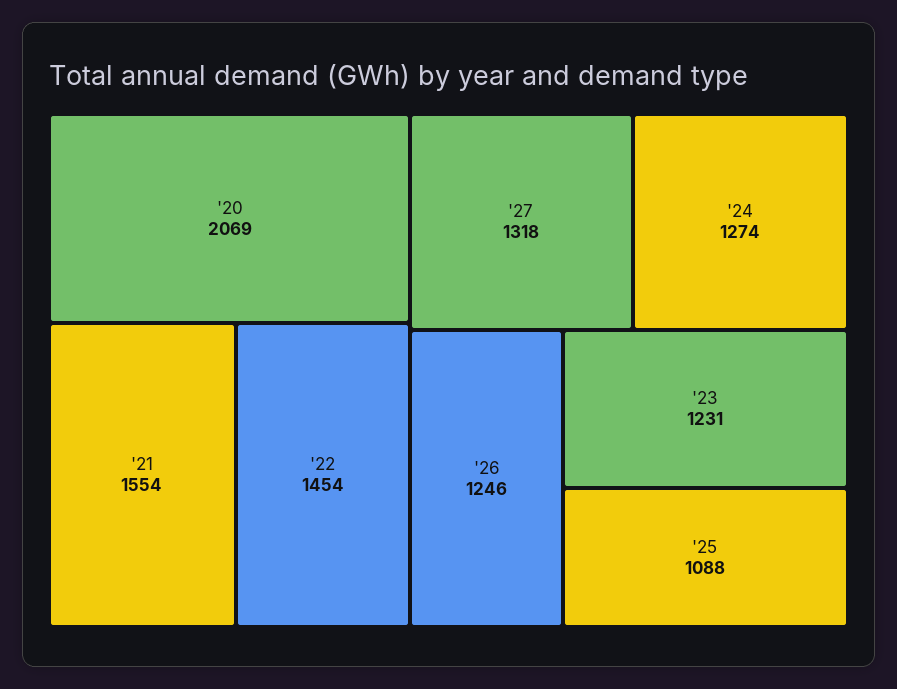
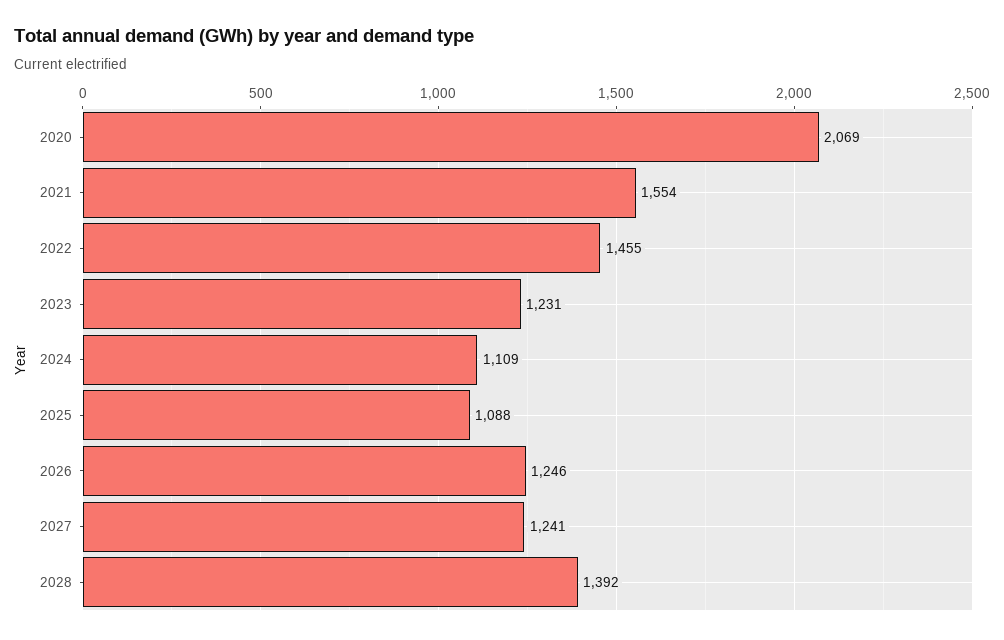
'22: 1454 -> 1455
'27: 1318 -> 1241
'24: 1274 -> 1109
2028: none -> 1392

